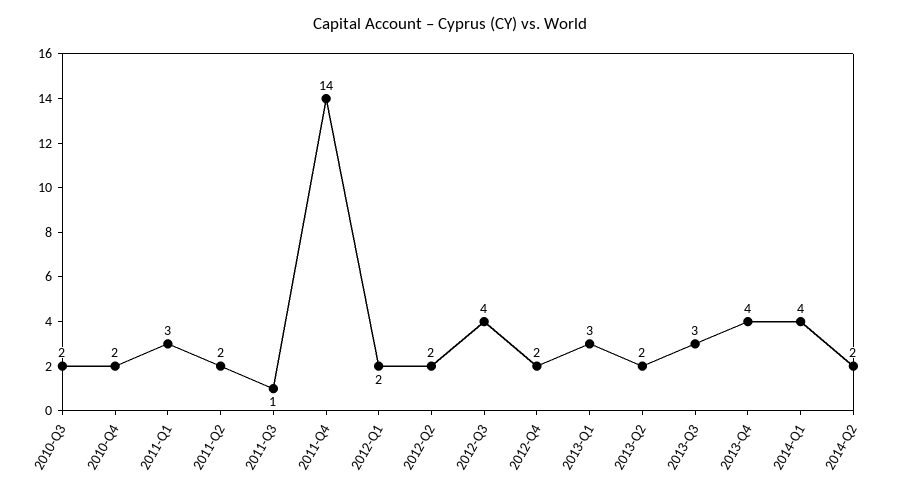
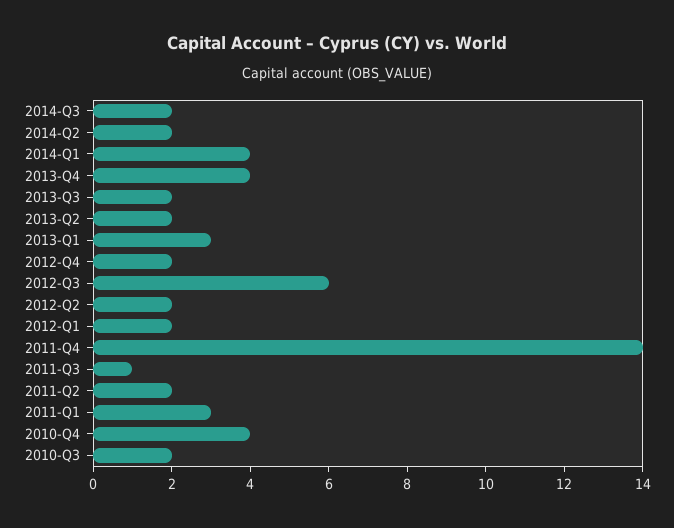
2010-Q4: 2 -> 4
2012-Q3: 4 -> 6
2013-Q3: 3 -> 2
2014-Q3: none -> 2

